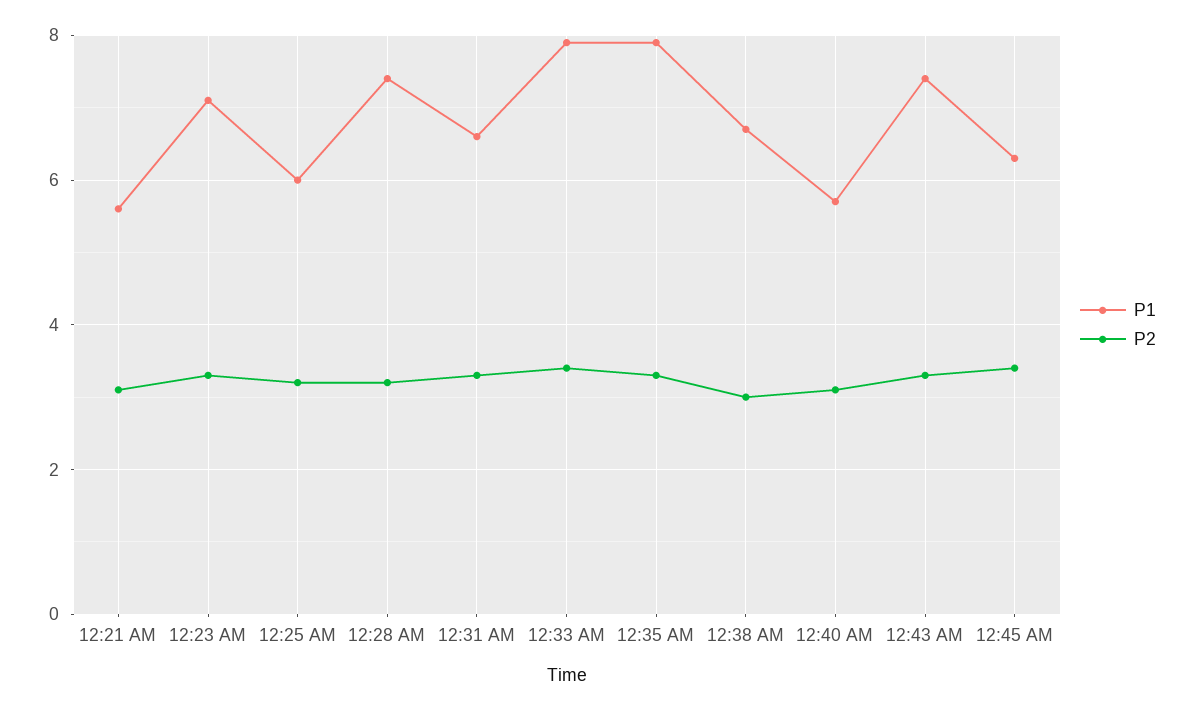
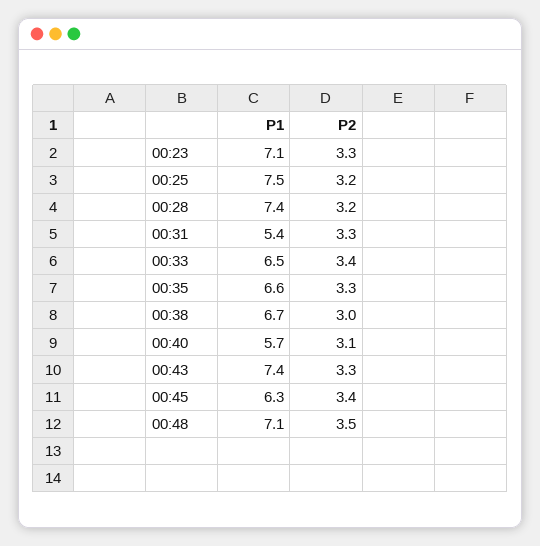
P1, 12:21 AM: 5.5 -> none
P2, 12:21 AM: 3 -> none
P1, 12:25 AM: 6 -> 7.5
P1, 12:31 AM: 6.5 -> 5.4
P1, 12:33 AM: 8 -> 6.5
P1, 12:35 AM: 8 -> 6.6
P1, 00:48: none -> 7.1
P2, 00:48: none -> 3.5

